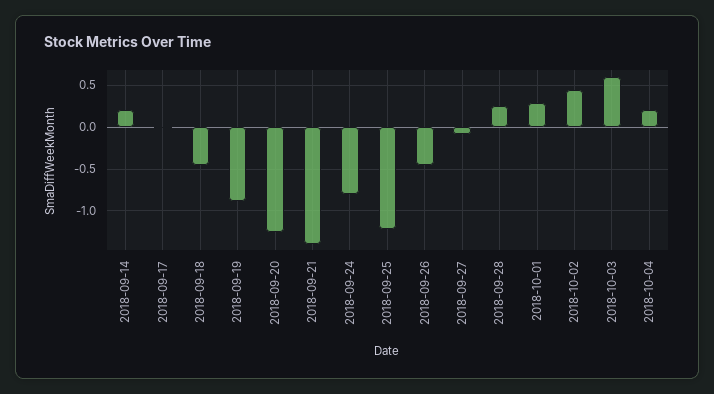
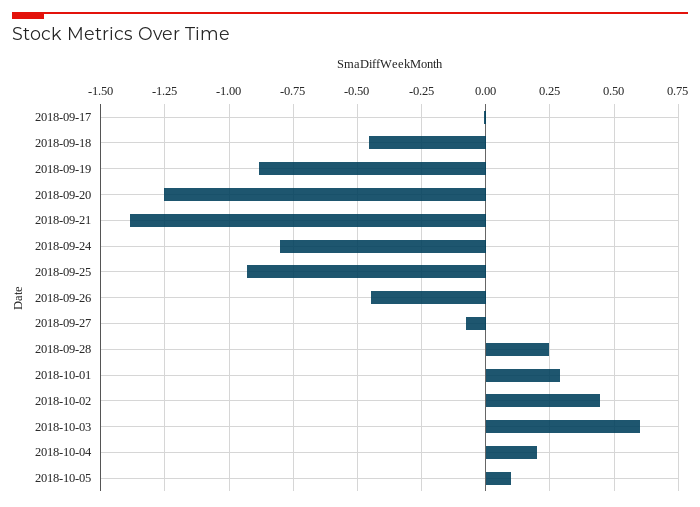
2018-09-14: 0.2 -> none
2018-09-25: -1.2 -> -0.925
2018-10-05: none -> 0.1

